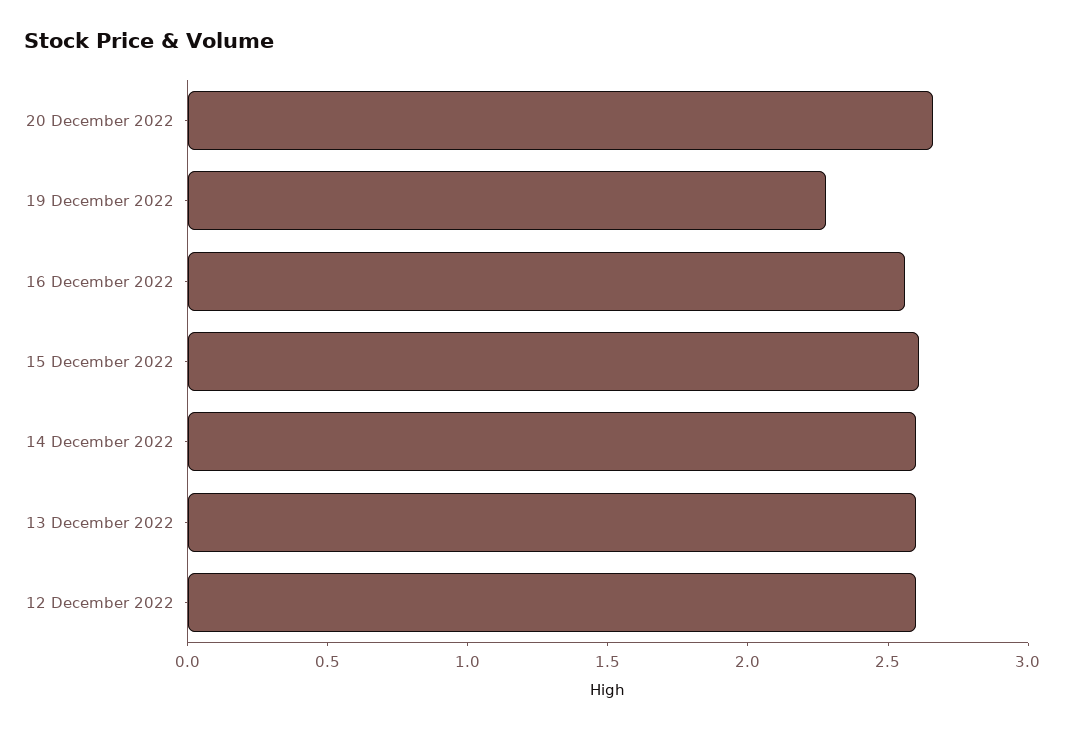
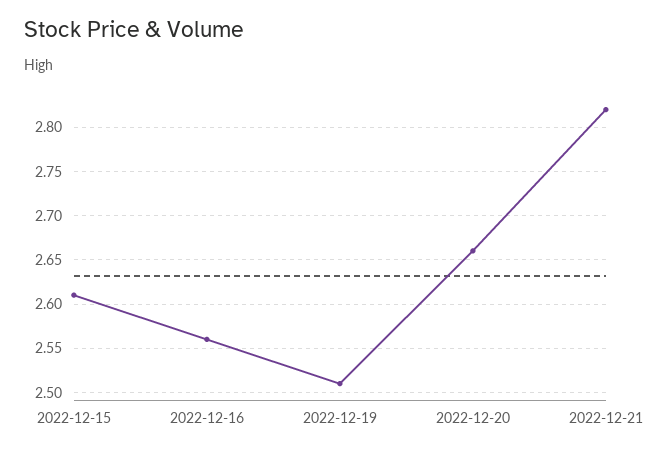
19 December 2022: 2.3 -> 2.51
14 December 2022: 2.6 -> none
13 December 2022: 2.6 -> none
12 December 2022: 2.6 -> none
2022-12-21: none -> 2.82

